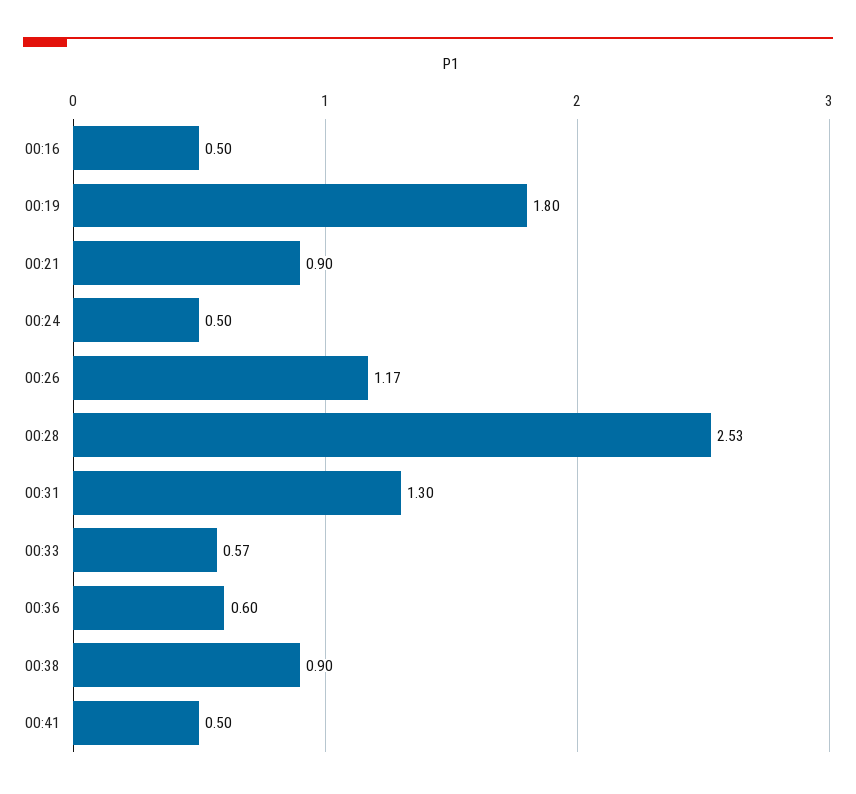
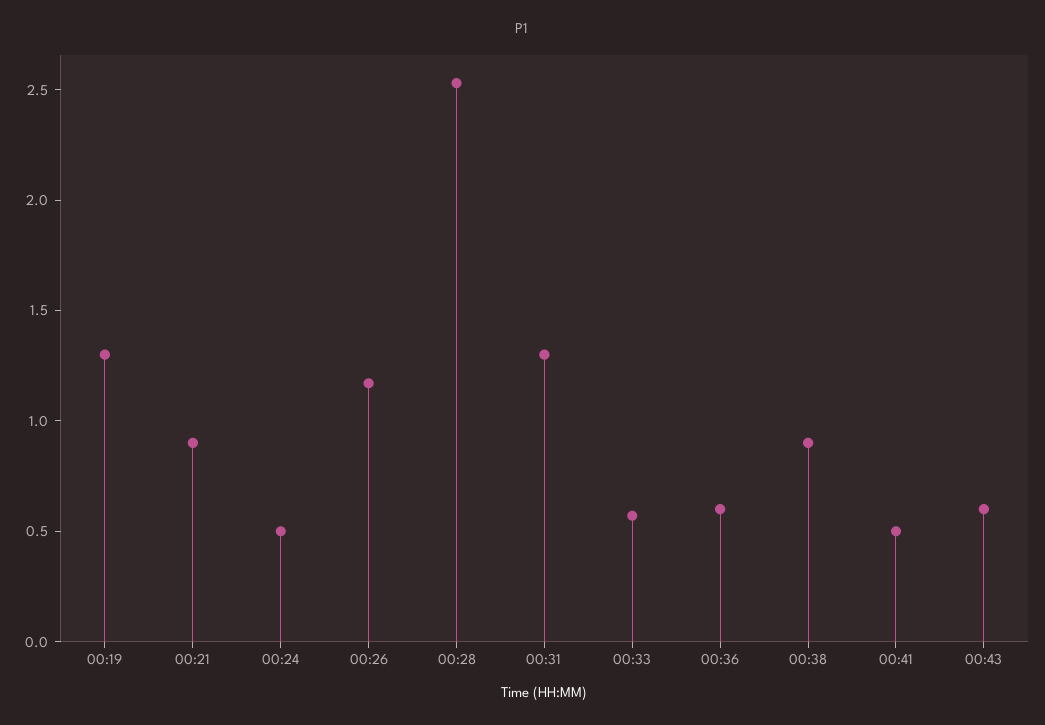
00:16: 0.5 -> none
00:19: 1.8 -> 1.3
00:43: none -> 0.6

